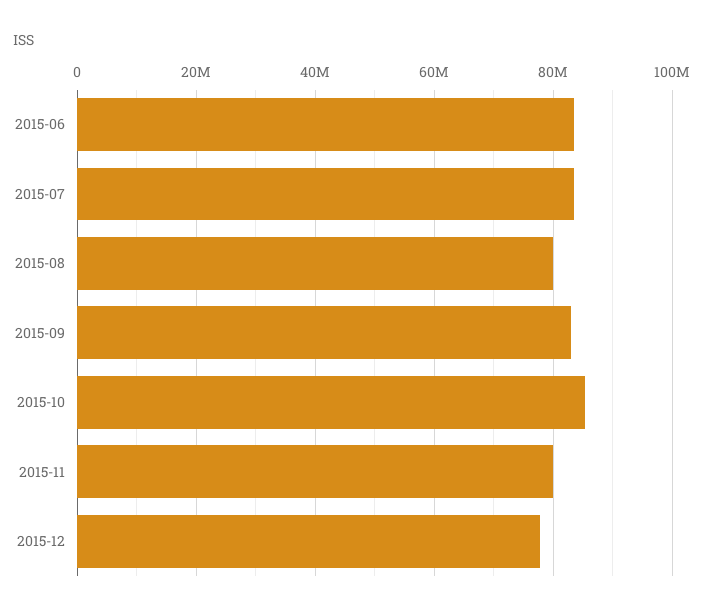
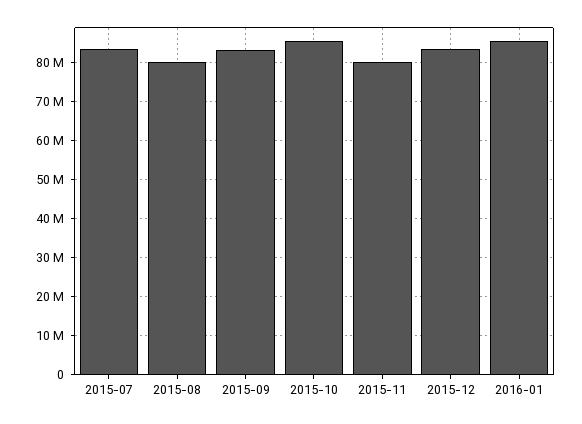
2015-06: 84000000 -> none
2015-12: 78000000 -> 84000000
2016-01: none -> 86000000

